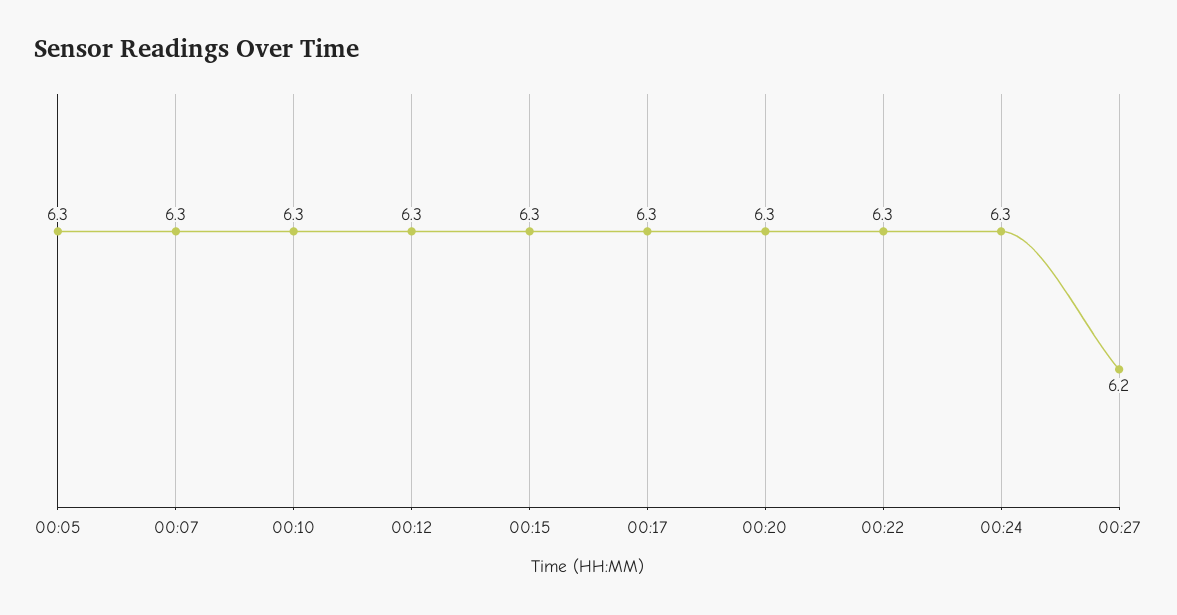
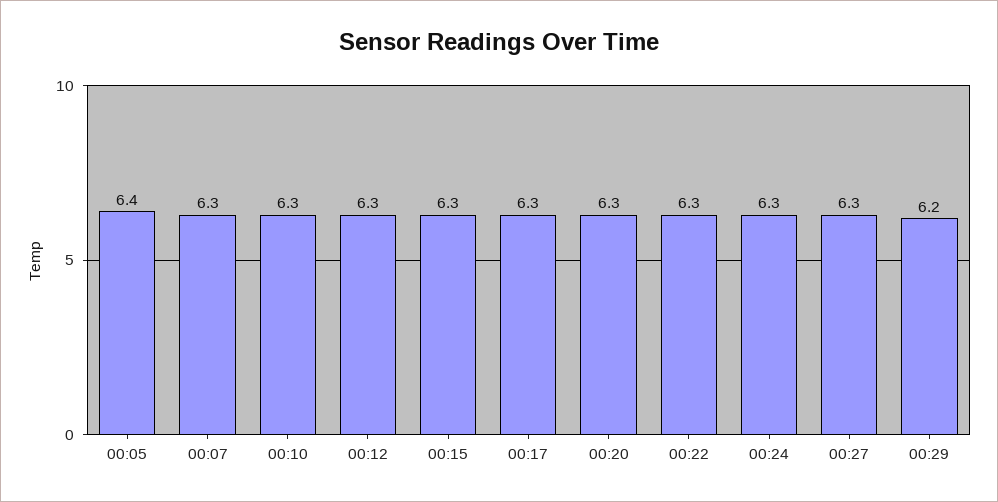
00:05: 6.3 -> 6.4
00:27: 6.2 -> 6.3
00:29: none -> 6.2

